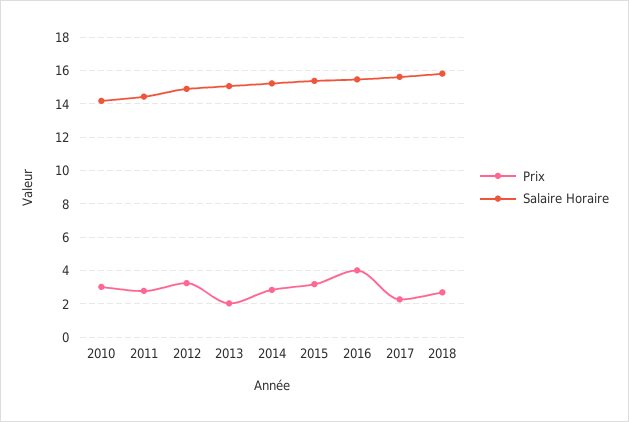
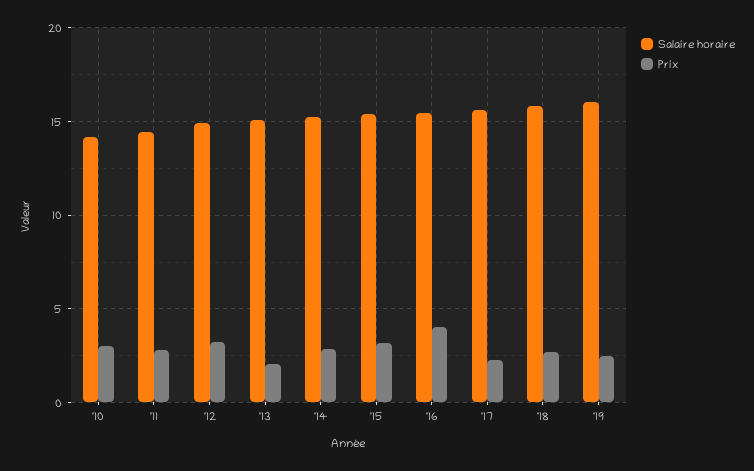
Salaire Horaire, '19: none -> 16
Prix, '19: none -> 2.5

